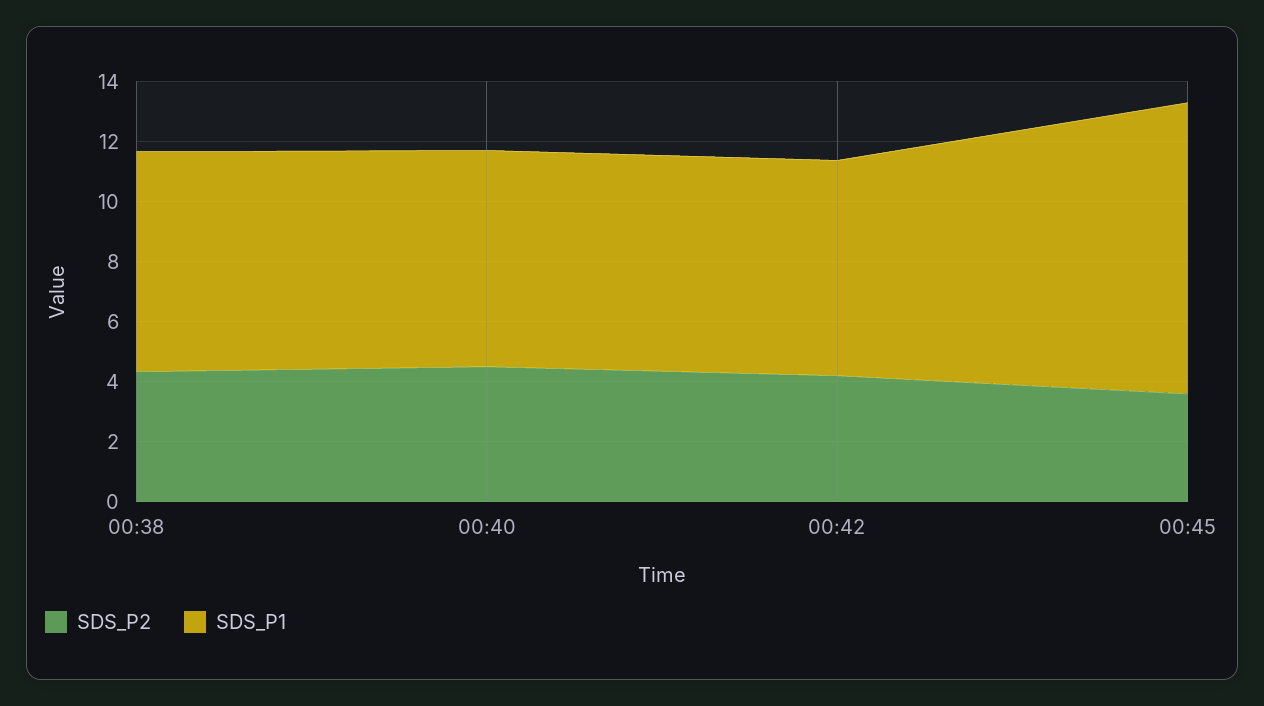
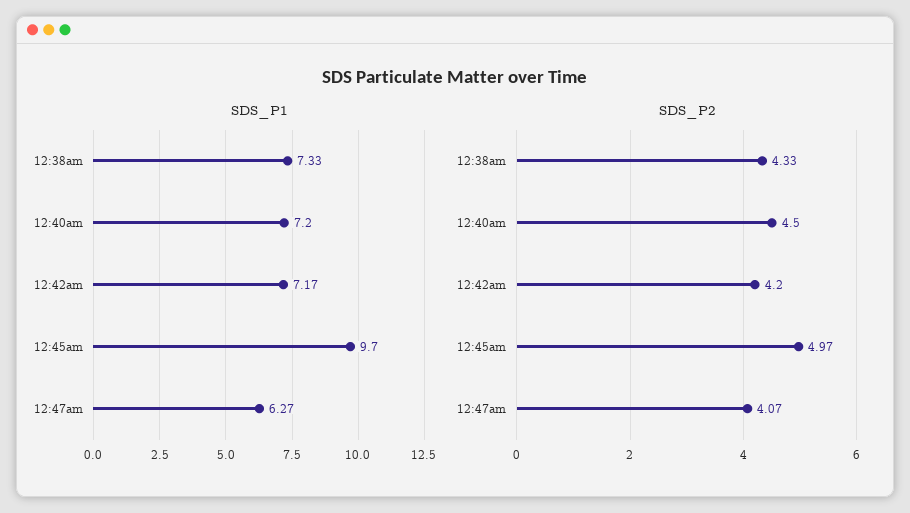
SDS_P2, 00:45: 3.5 -> 4.97
SDS_P1, 12:47am: none -> 6.27
SDS_P2, 12:47am: none -> 4.07

